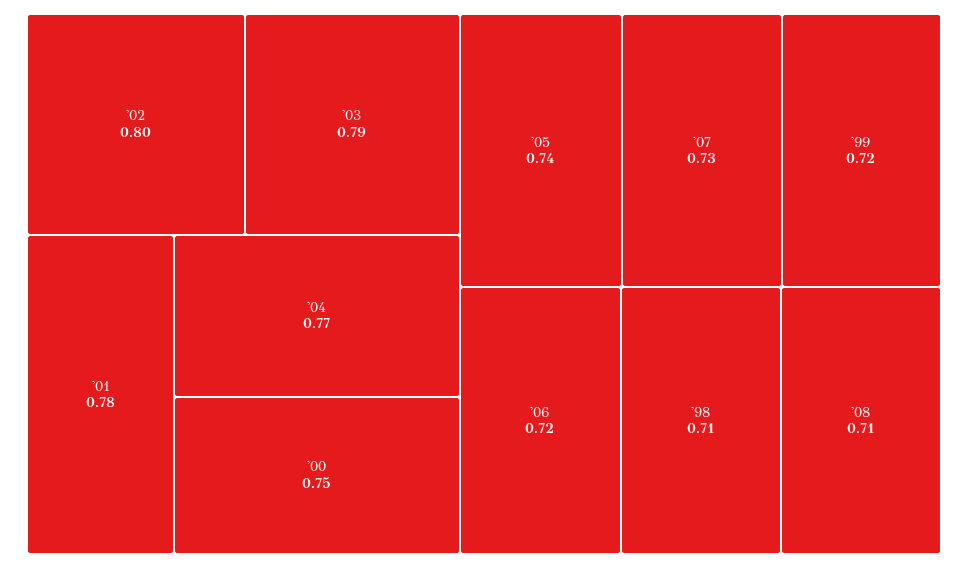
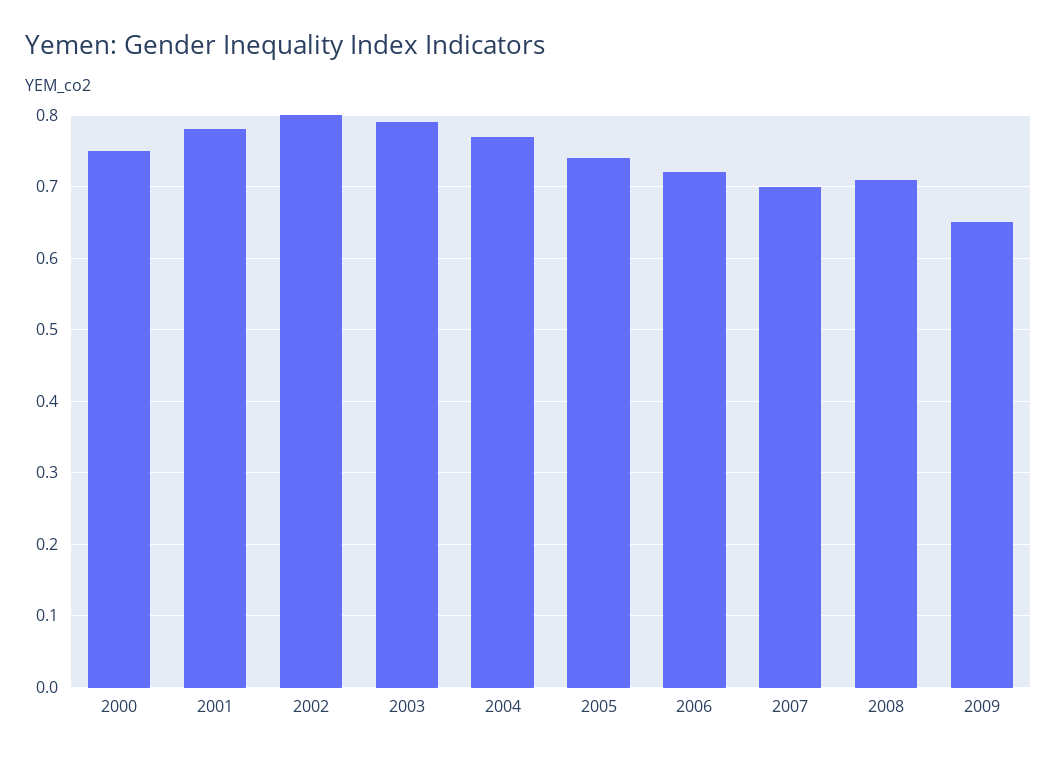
'07: 0.73 -> 0.7
'99: 0.72 -> none
'98: 0.71 -> none
2009: none -> 0.65

